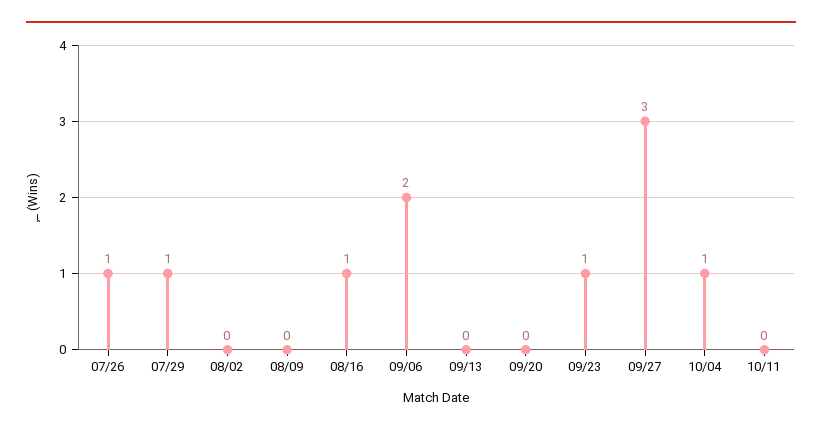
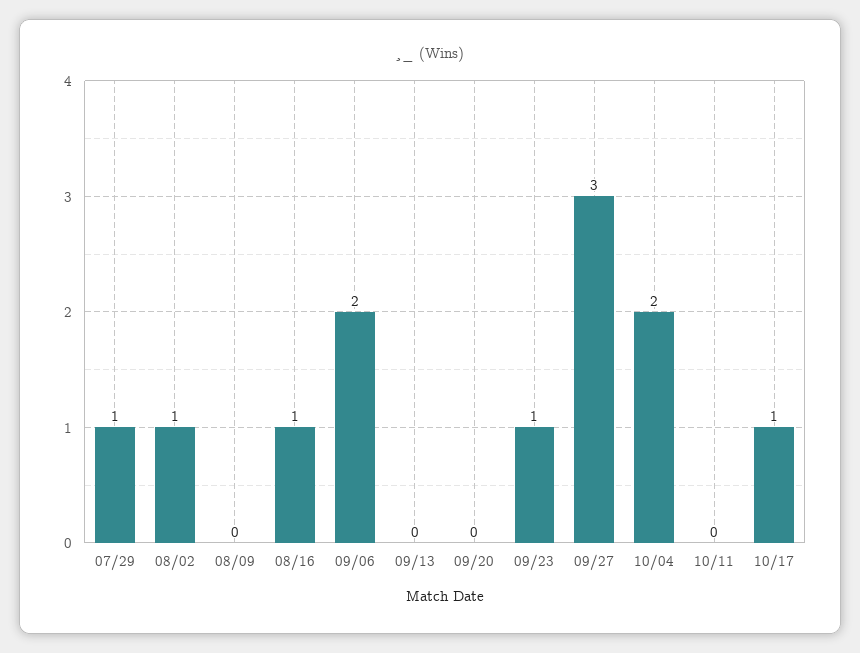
07/26: 1 -> none
08/02: 0 -> 1
10/04: 1 -> 2
10/17: none -> 1

